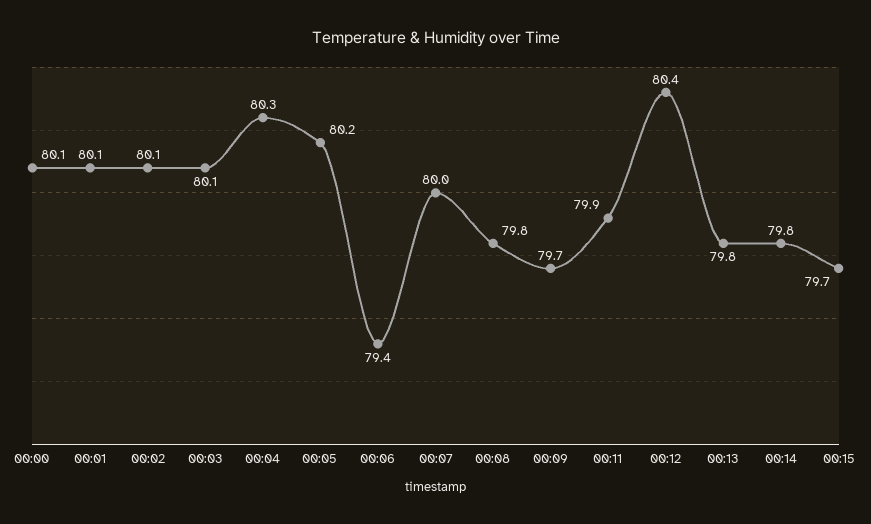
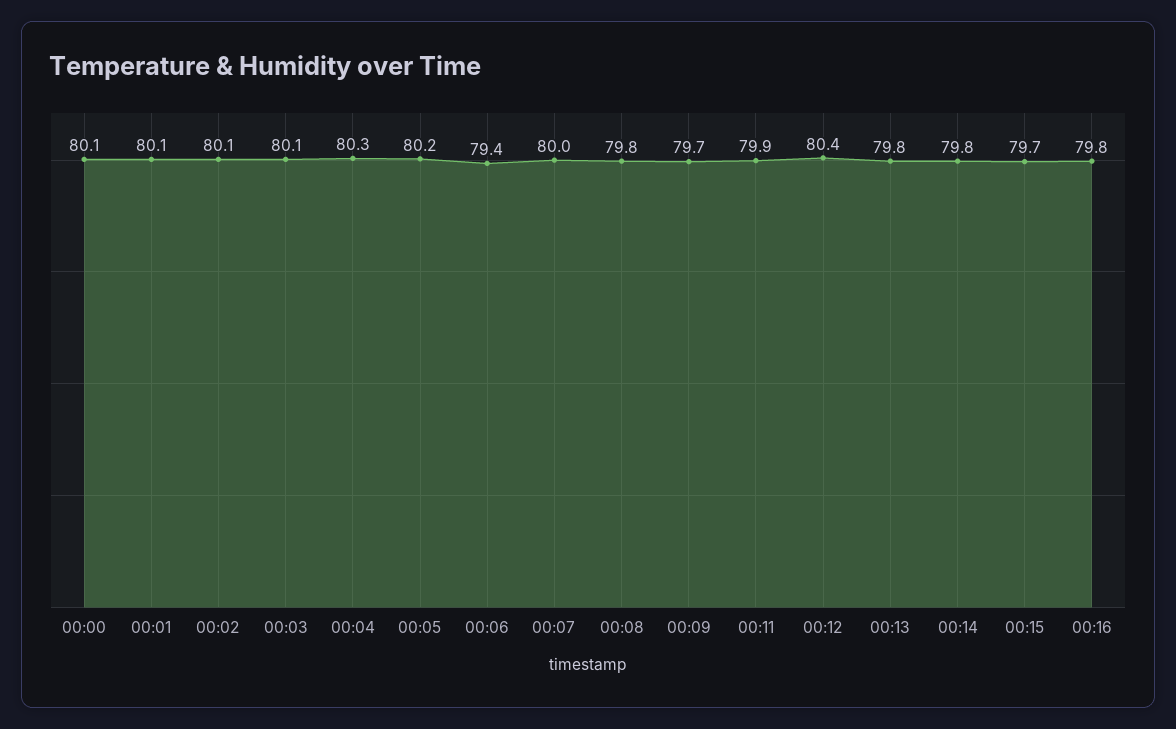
00:16: none -> 79.8

